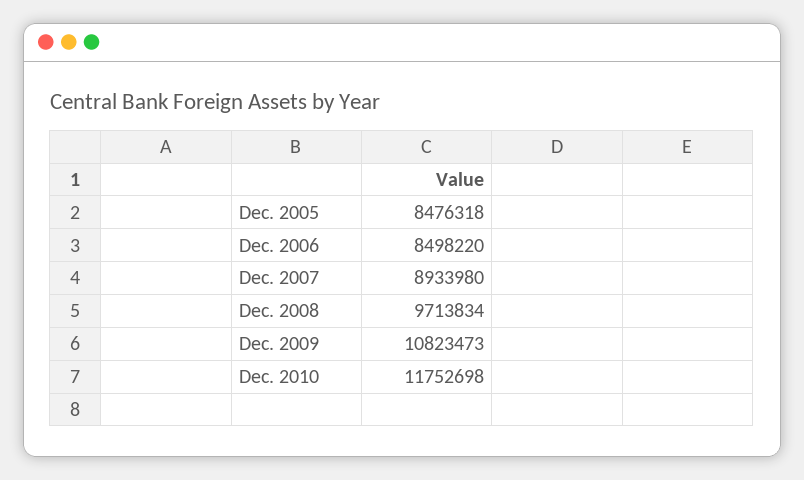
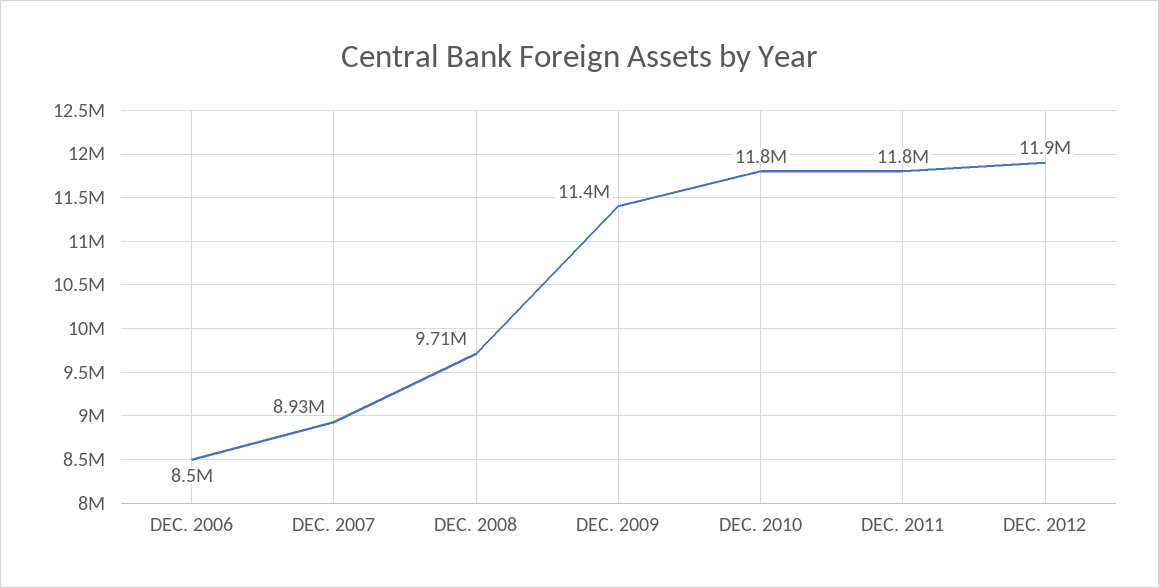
Dec. 2005: 8476318 -> none
Dec. 2009: 10823473 -> 11400000
DEC. 2011: none -> 11800000
DEC. 2012: none -> 11900000

